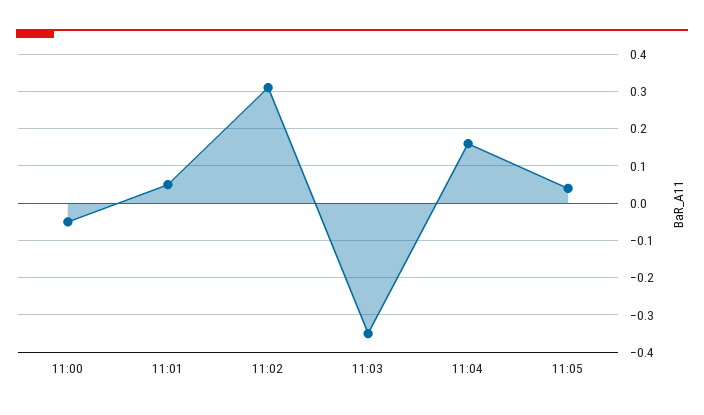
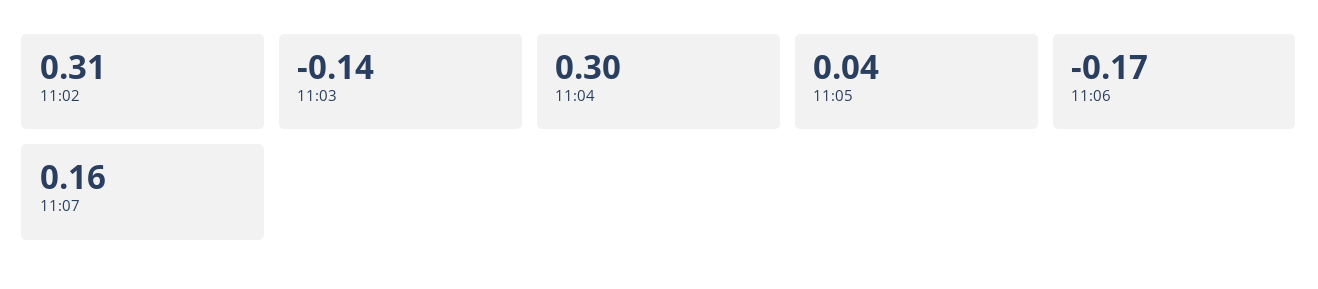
11:00: -0.05 -> none
11:01: 0.05 -> none
11:03: -0.35 -> -0.14
11:04: 0.15 -> 0.3
11:06: none -> -0.17
11:07: none -> 0.16

